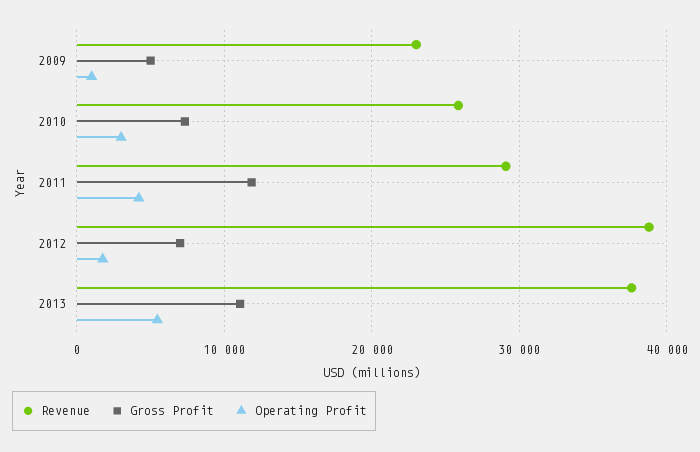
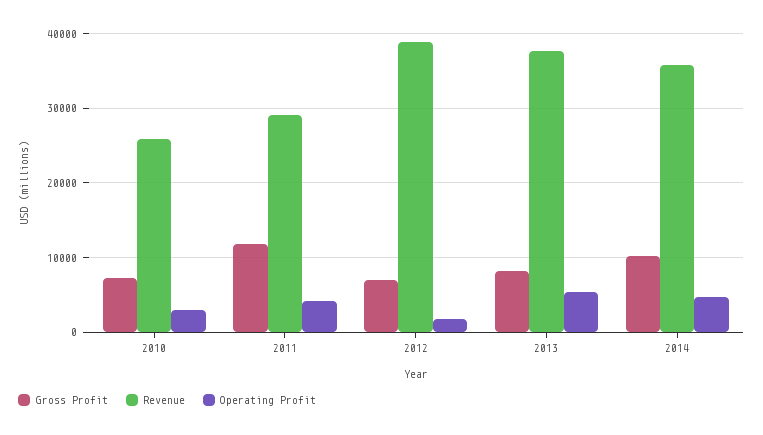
Revenue, 2009: 23000 -> none
Gross Profit, 2009: 5000 -> none
Operating Profit, 2009: 1000 -> none
Gross Profit, 2013: 11000 -> 8000
Gross Profit, 2014: none -> 10000
Revenue, 2014: none -> 36000
Operating Profit, 2014: none -> 5000

